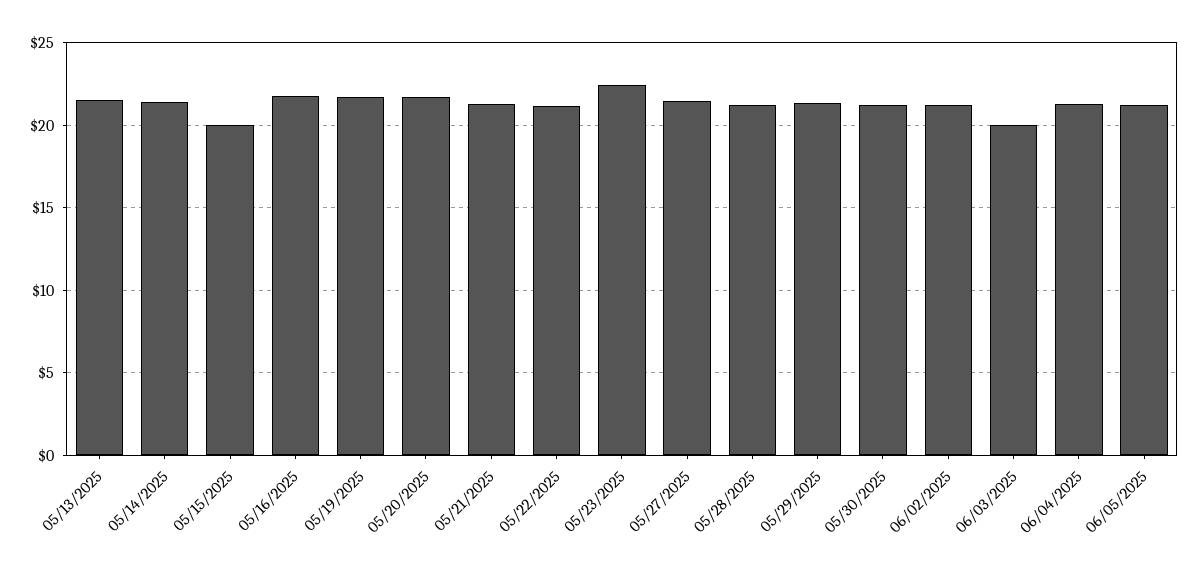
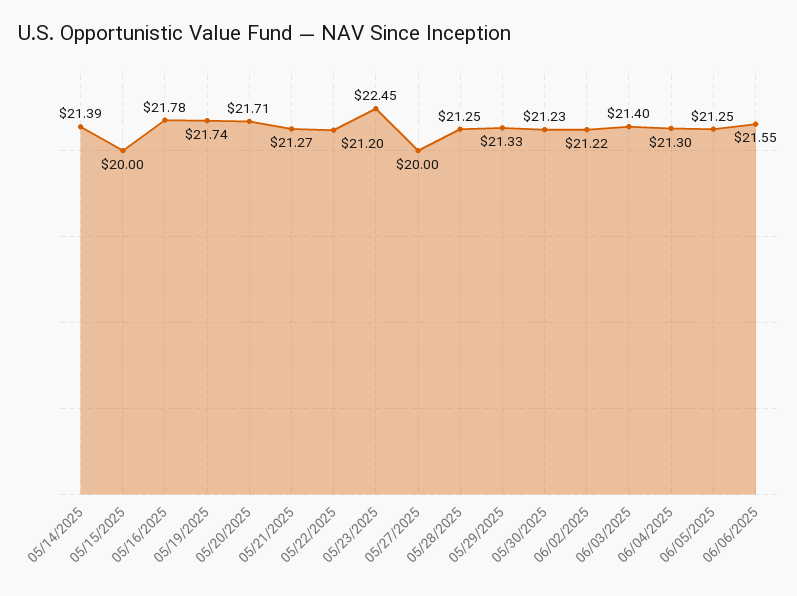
05/13/2025: 21.5 -> none
05/27/2025: 21.5 -> 20
06/03/2025: 20 -> 21.4
06/06/2025: none -> 21.55

